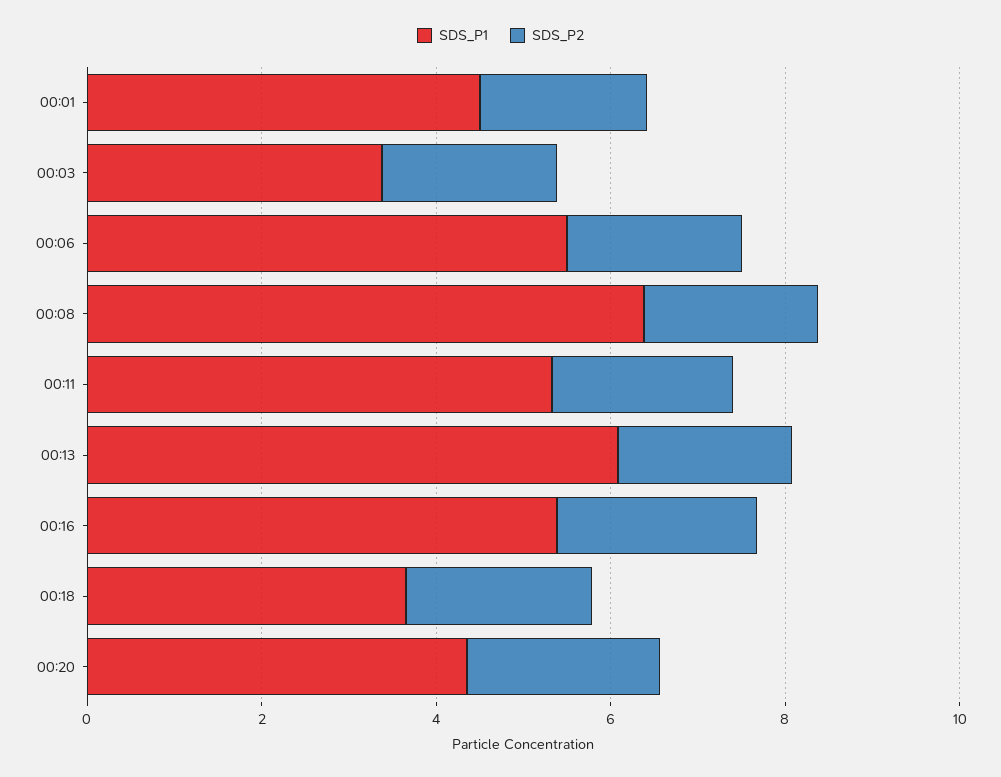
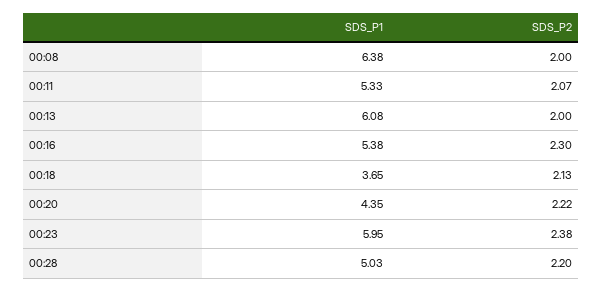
SDS_P1, 00:01: 4.5 -> none
SDS_P2, 00:01: 2 -> none
SDS_P1, 00:03: 3.5 -> none
SDS_P2, 00:03: 2 -> none
SDS_P1, 00:06: 5.5 -> none
SDS_P2, 00:06: 2 -> none
SDS_P1, 00:23: none -> 5.95
SDS_P2, 00:23: none -> 2.38
SDS_P1, 00:28: none -> 5.03
SDS_P2, 00:28: none -> 2.2

